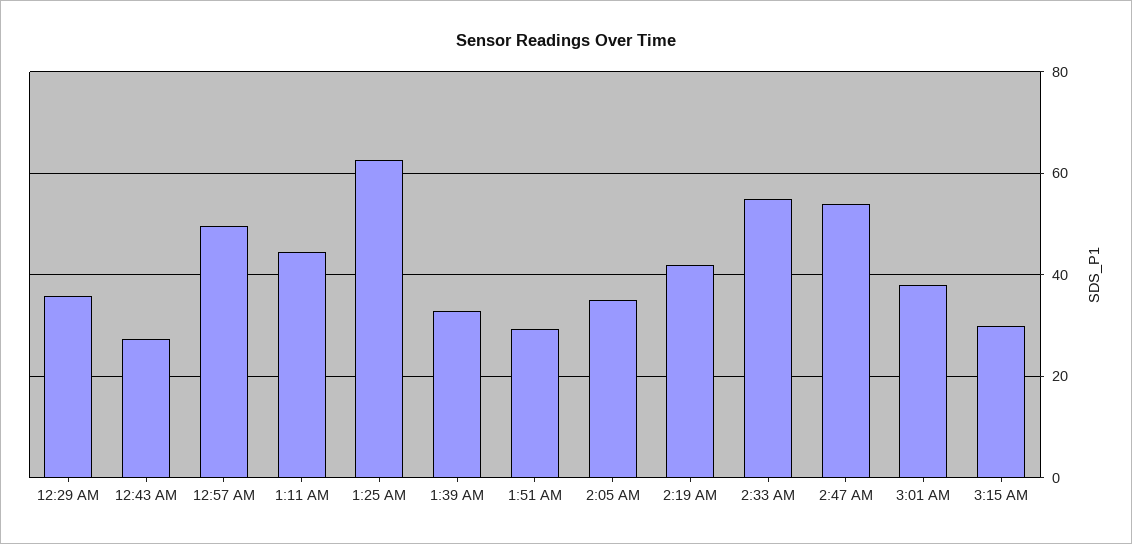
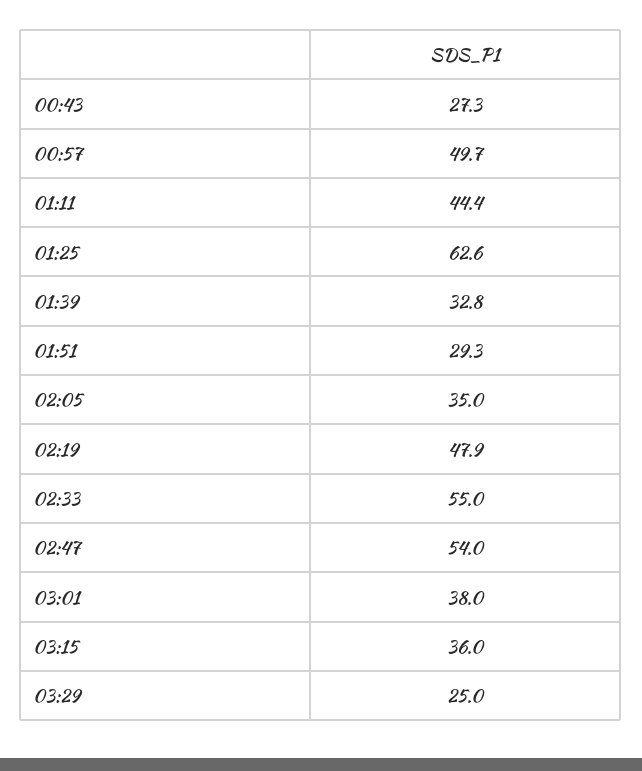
12:29 AM: 36 -> none
2:19 AM: 42 -> 47.9
3:15 AM: 30 -> 36
03:29: none -> 25

